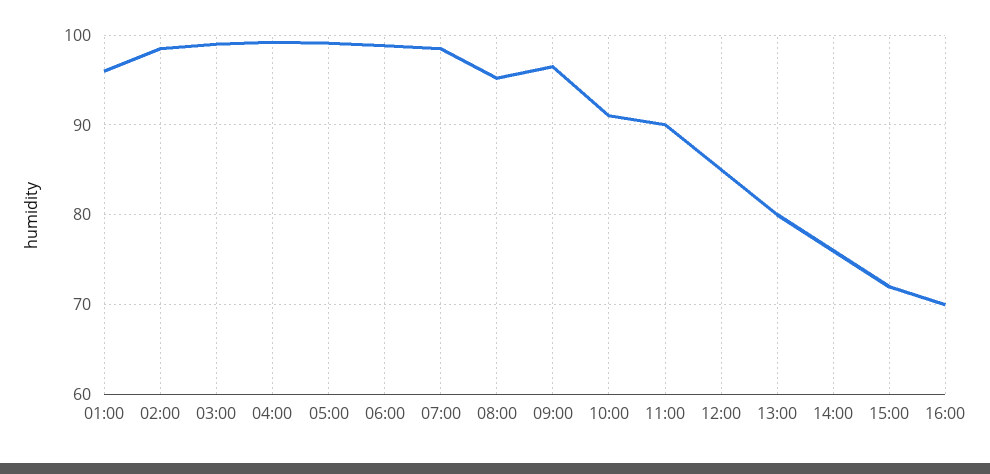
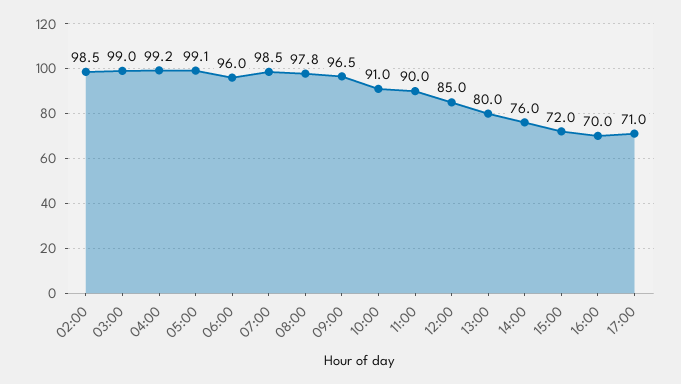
01:00: 96 -> none
06:00: 99 -> 96
08:00: 95 -> 97.8
17:00: none -> 71

